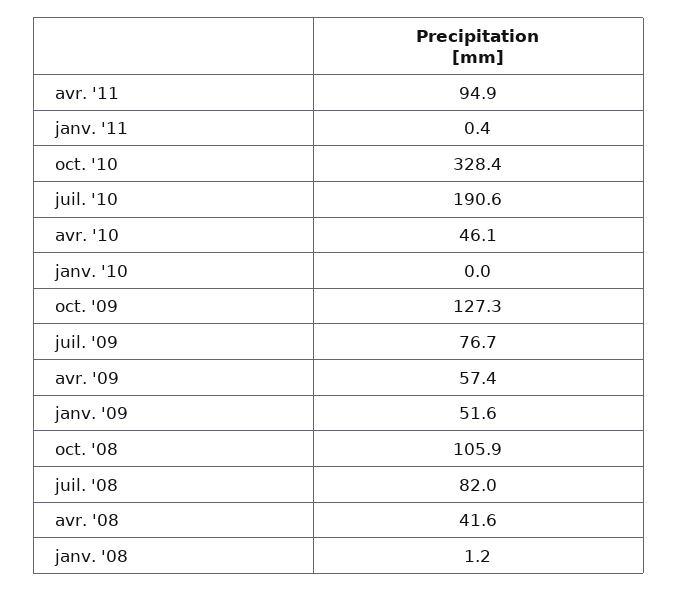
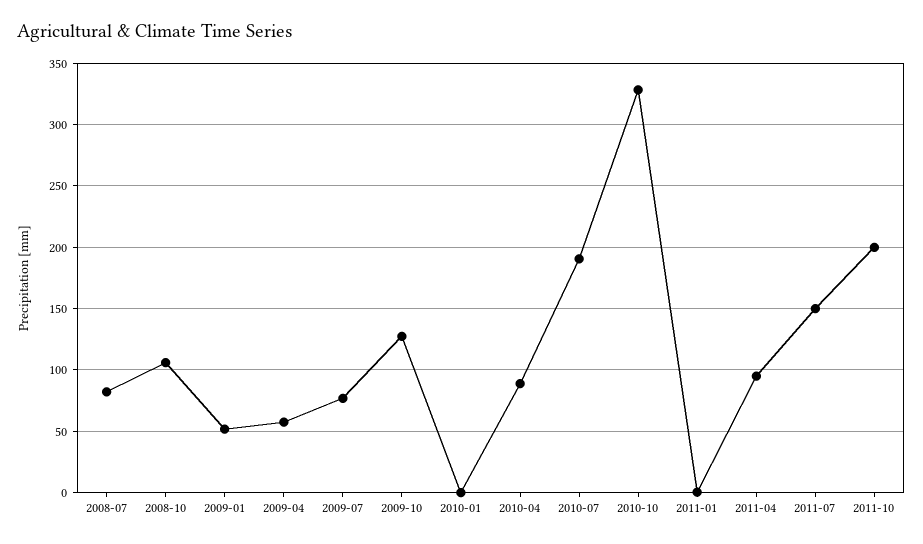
avr. '10: 46.1 -> 90
avr. '08: 41.6 -> none
janv. '08: 1.2 -> none
2011-07: none -> 150
2011-10: none -> 200

